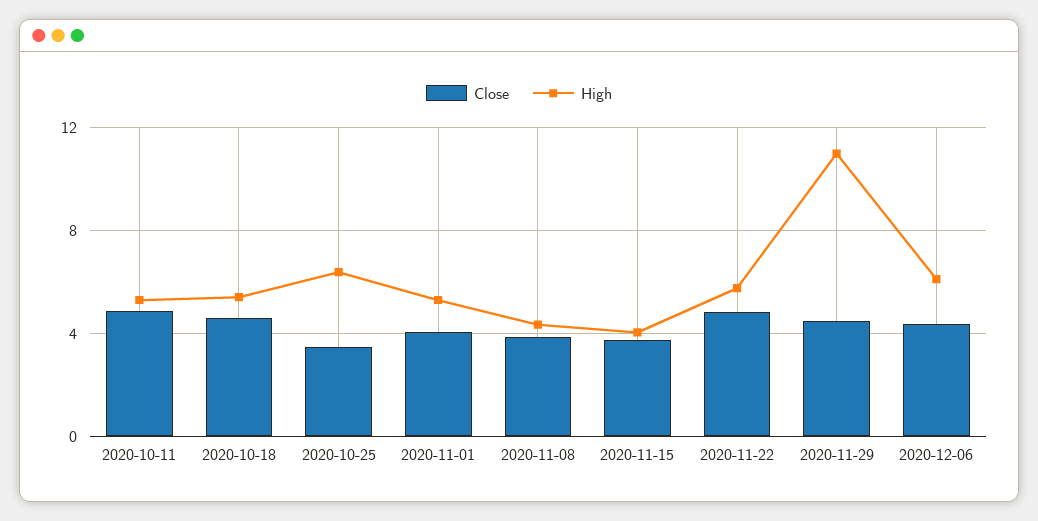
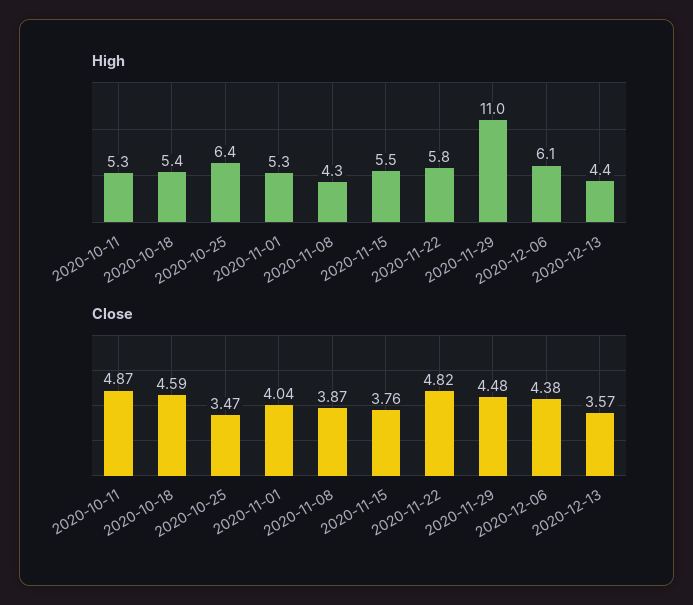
High, 2020-11-15: 4 -> 5.5
High, 2020-12-13: none -> 4.4
Close, 2020-12-13: none -> 3.57

